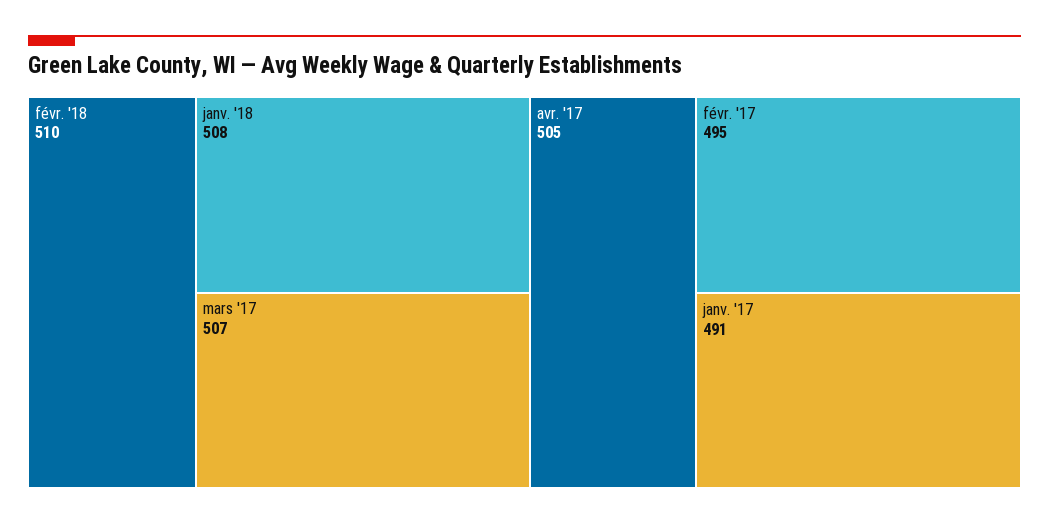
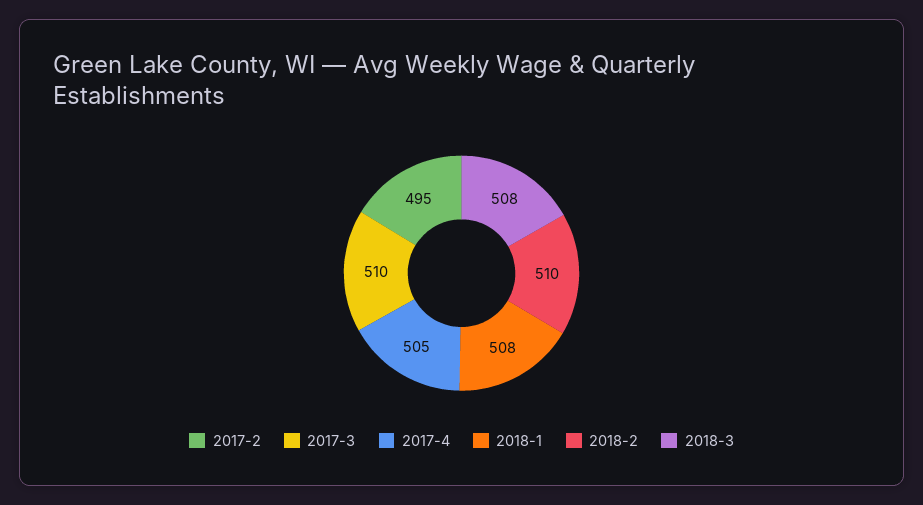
mars '17: 507 -> 510
janv. '17: 491 -> none
2018-3: none -> 508

